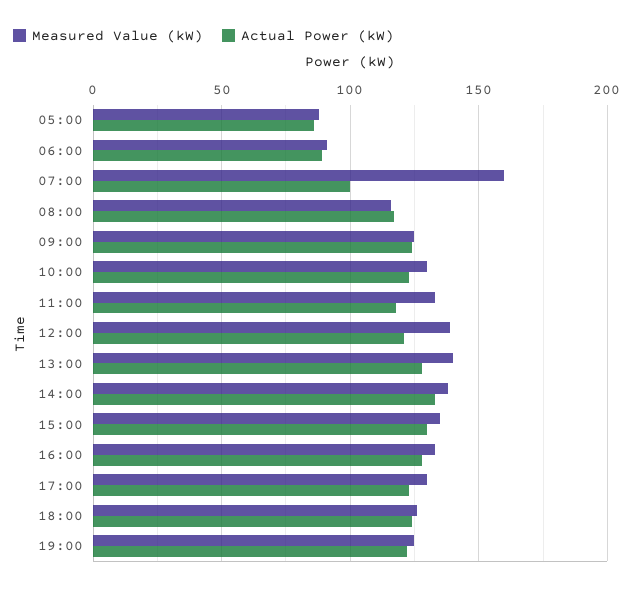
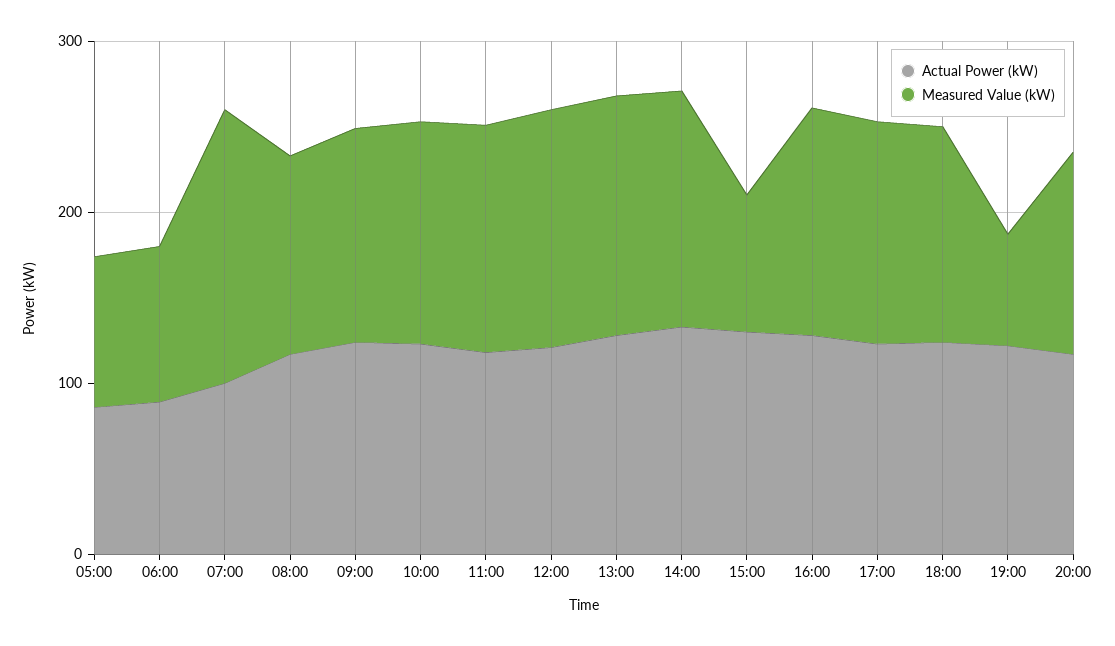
Measured Value (kW), 15:00: 135 -> 80
Measured Value (kW), 19:00: 125 -> 60
Actual Power (kW), 20:00: none -> 120
Measured Value (kW), 20:00: none -> 120

